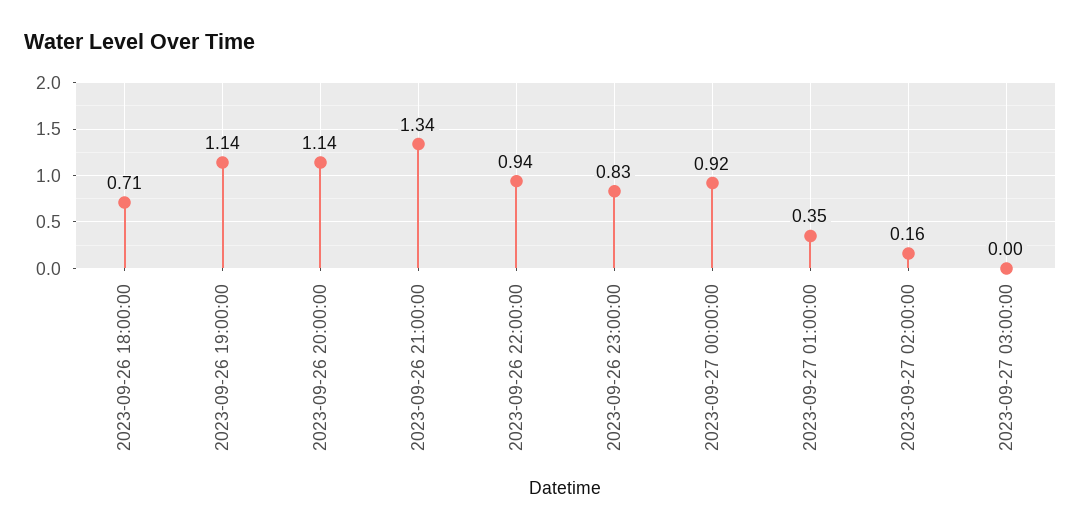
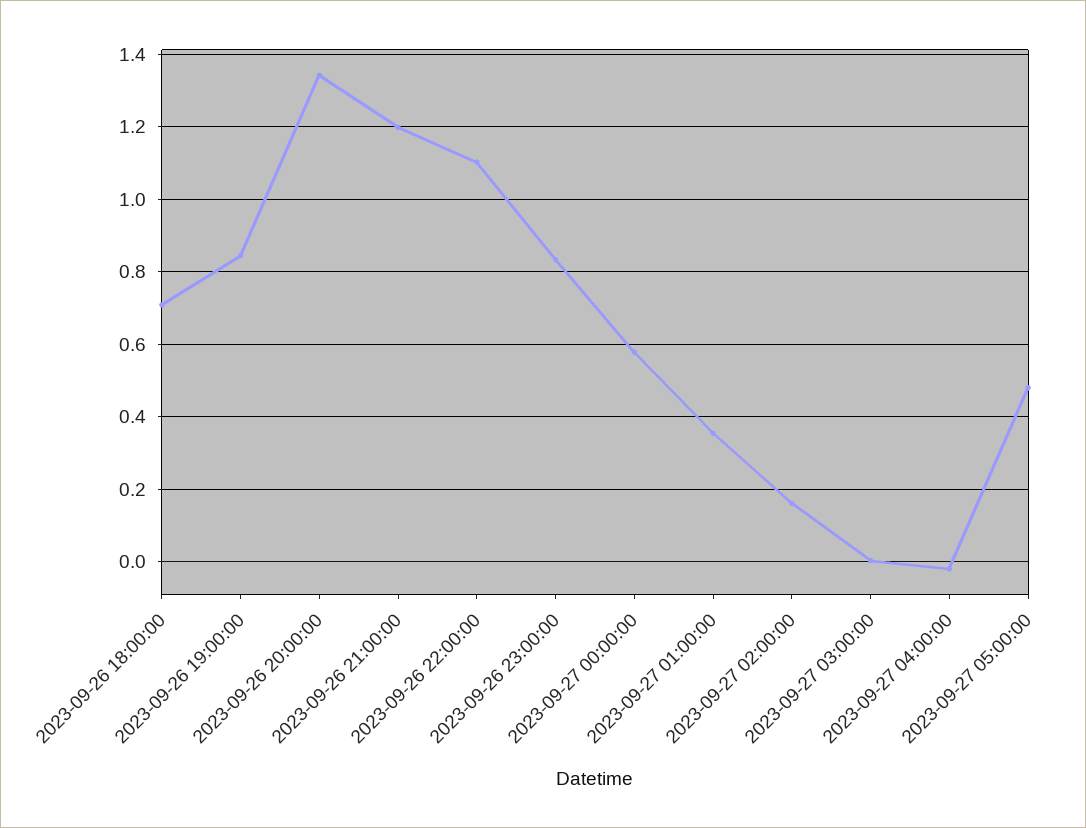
2023-09-26 19:00:00: 1.14 -> 0.84
2023-09-26 20:00:00: 1.14 -> 1.34
2023-09-26 21:00:00: 1.34 -> 1.2
2023-09-26 22:00:00: 0.94 -> 1.1
2023-09-27 00:00:00: 0.92 -> 0.58
2023-09-27 04:00:00: none -> -0.02
2023-09-27 05:00:00: none -> 0.48

